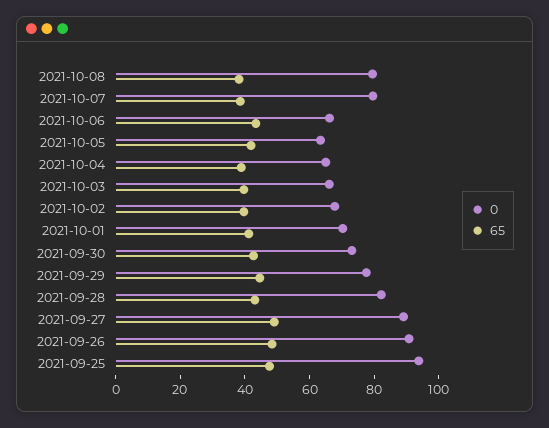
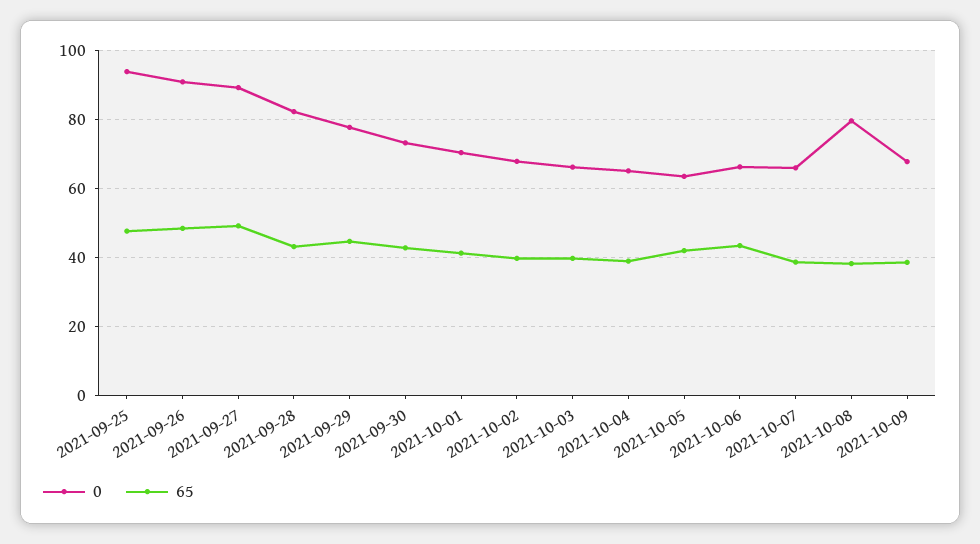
0, 2021-10-07: 80 -> 66
0, 2021-10-09: none -> 68
65, 2021-10-09: none -> 38

